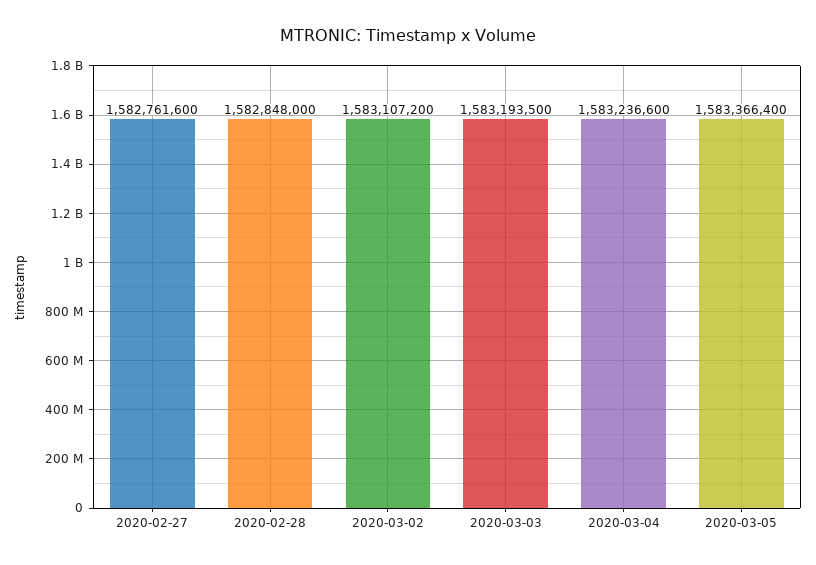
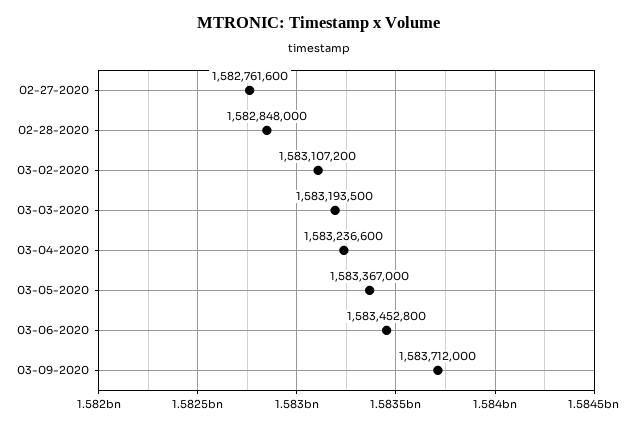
2020-03-05: 1583366400 -> 1583367000
03-06-2020: none -> 1583452800
03-09-2020: none -> 1583712000

